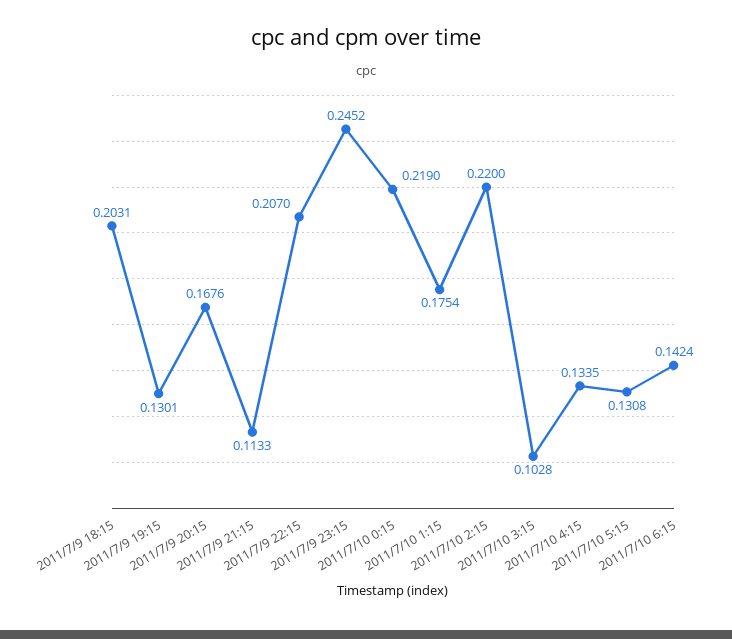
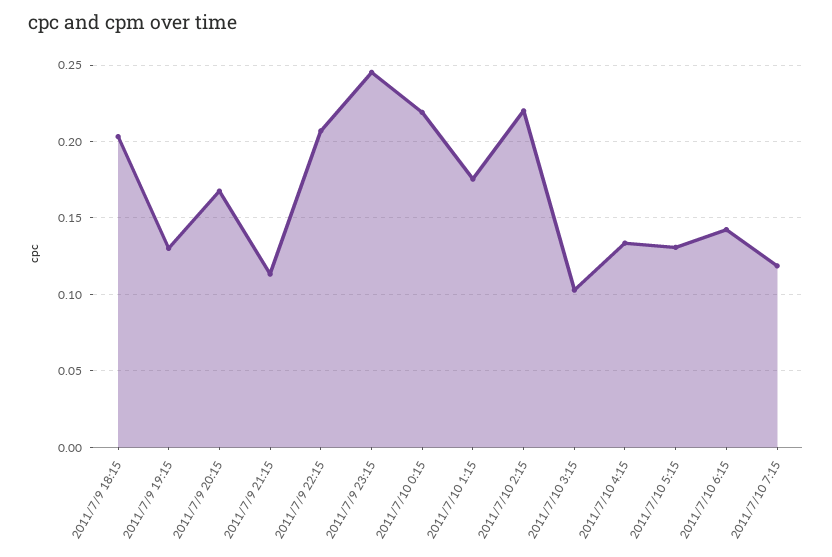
2011/7/10 7:15: none -> 0.12

